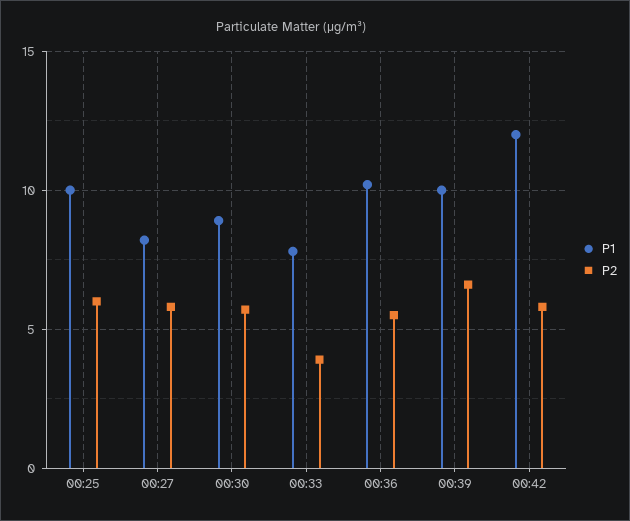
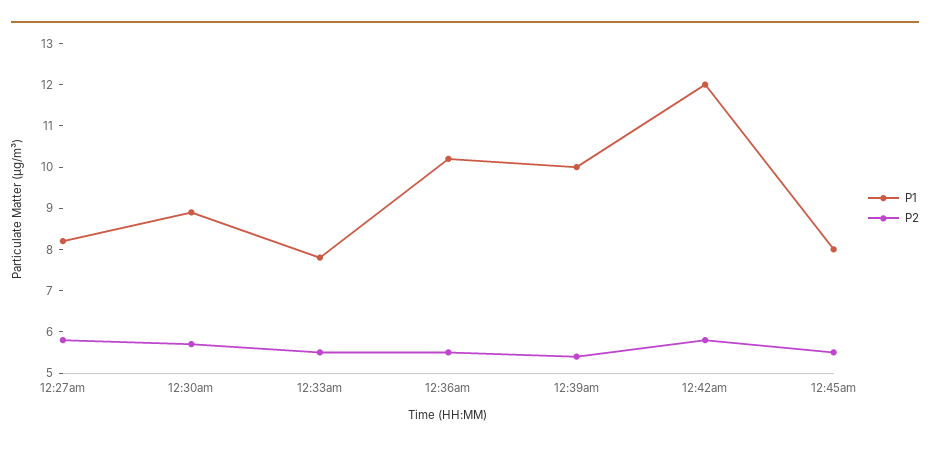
P1, 00:25: 10 -> none
P2, 00:25: 6 -> none
P2, 00:33: 4 -> 5.5
P2, 00:39: 6.5 -> 5.5
P1, 12:45am: none -> 8
P2, 12:45am: none -> 5.5

